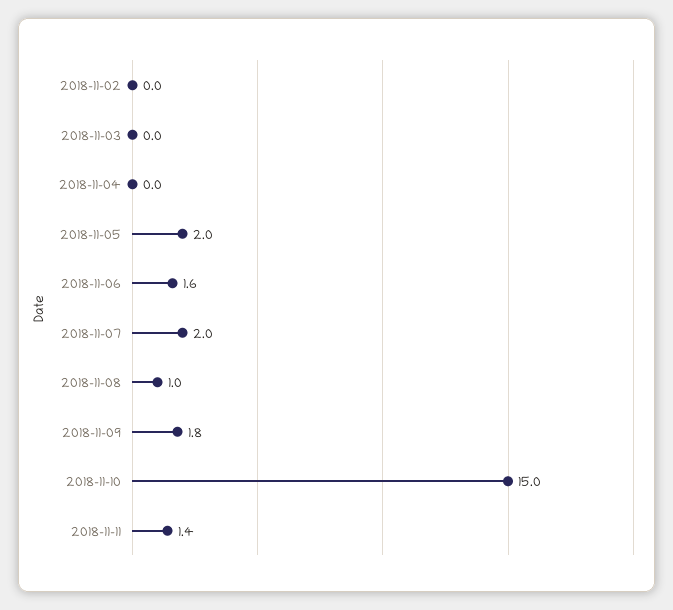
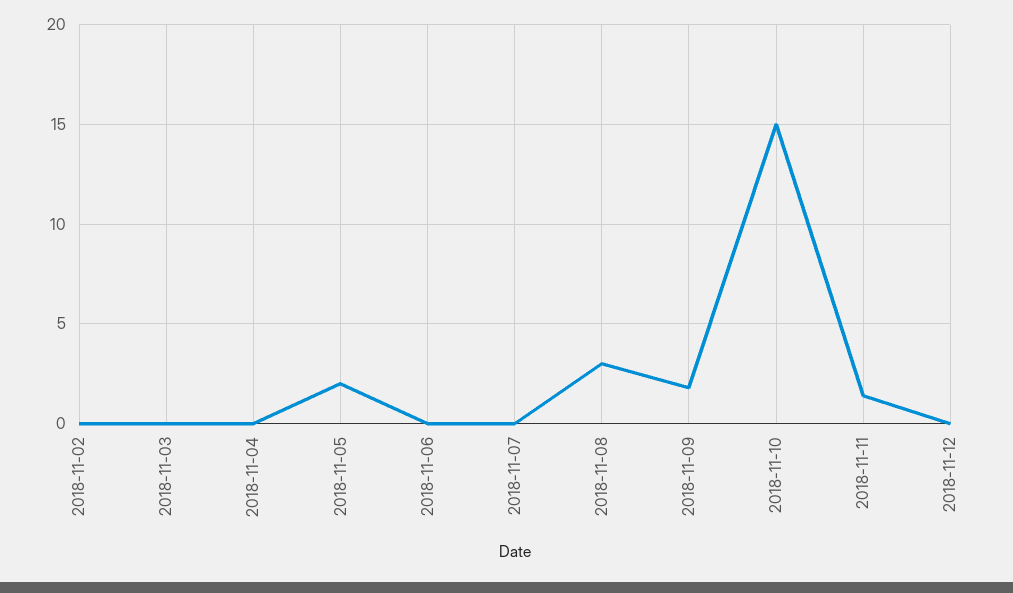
2018-11-06: 1.6 -> 0
2018-11-07: 2 -> 0
2018-11-08: 1 -> 3
2018-11-12: none -> 0

